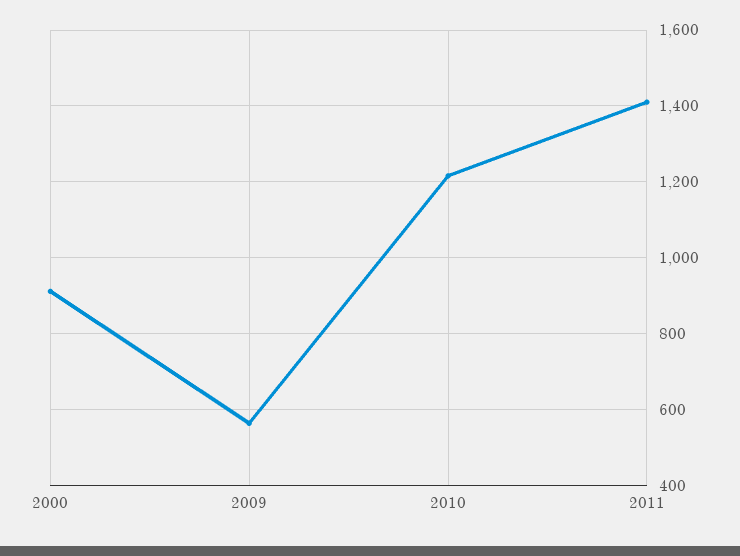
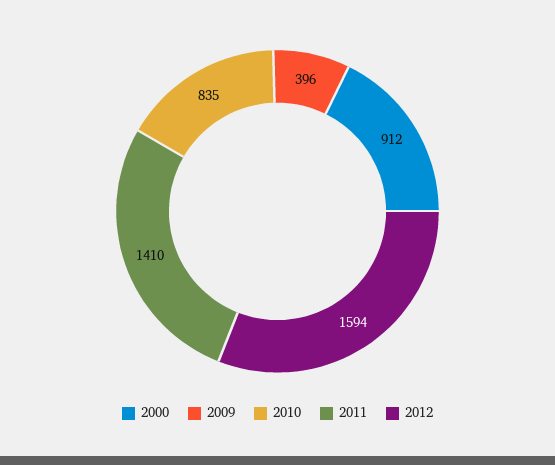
2009: 560 -> 396
2010: 1220 -> 835
2012: none -> 1594

